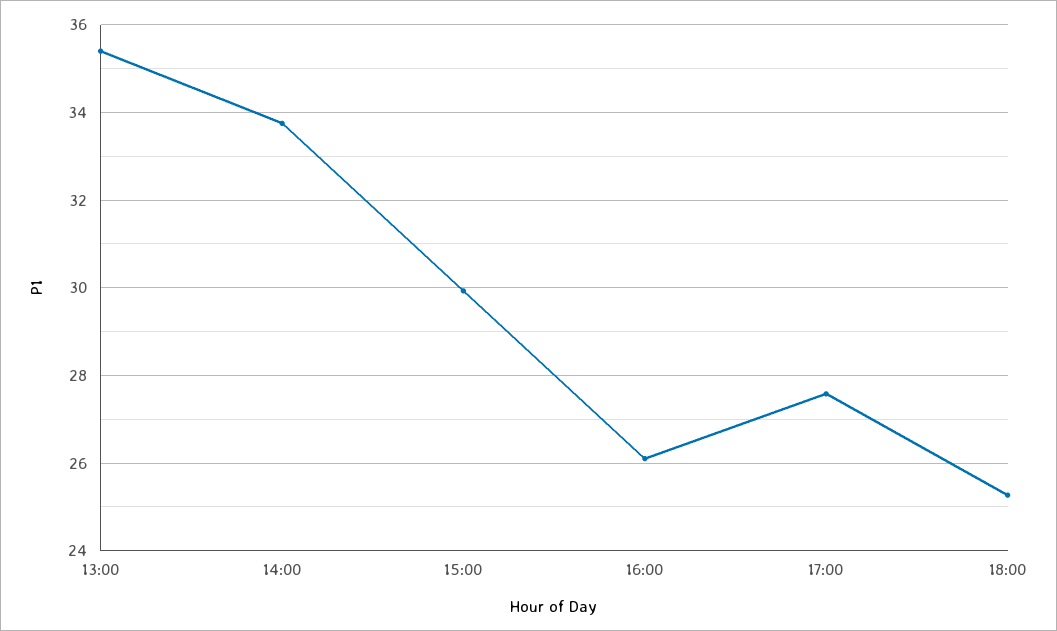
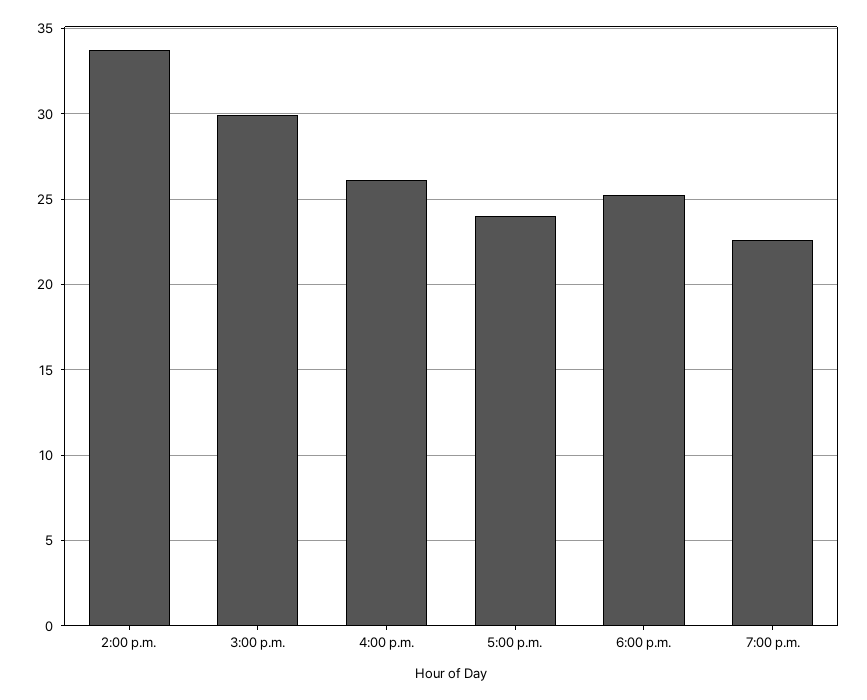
13:00: 35.4 -> none
17:00: 27.6 -> 24
7:00 p.m.: none -> 22.5

